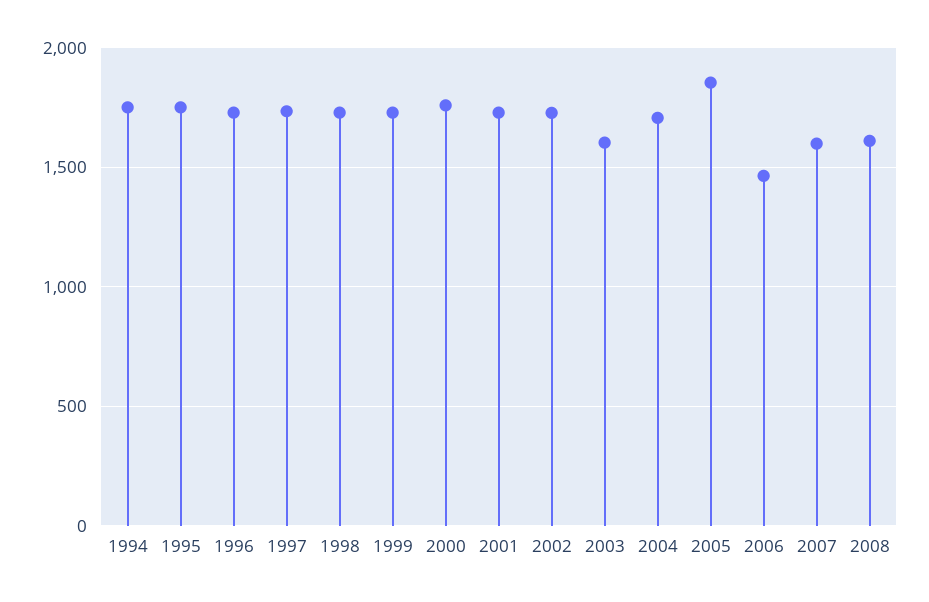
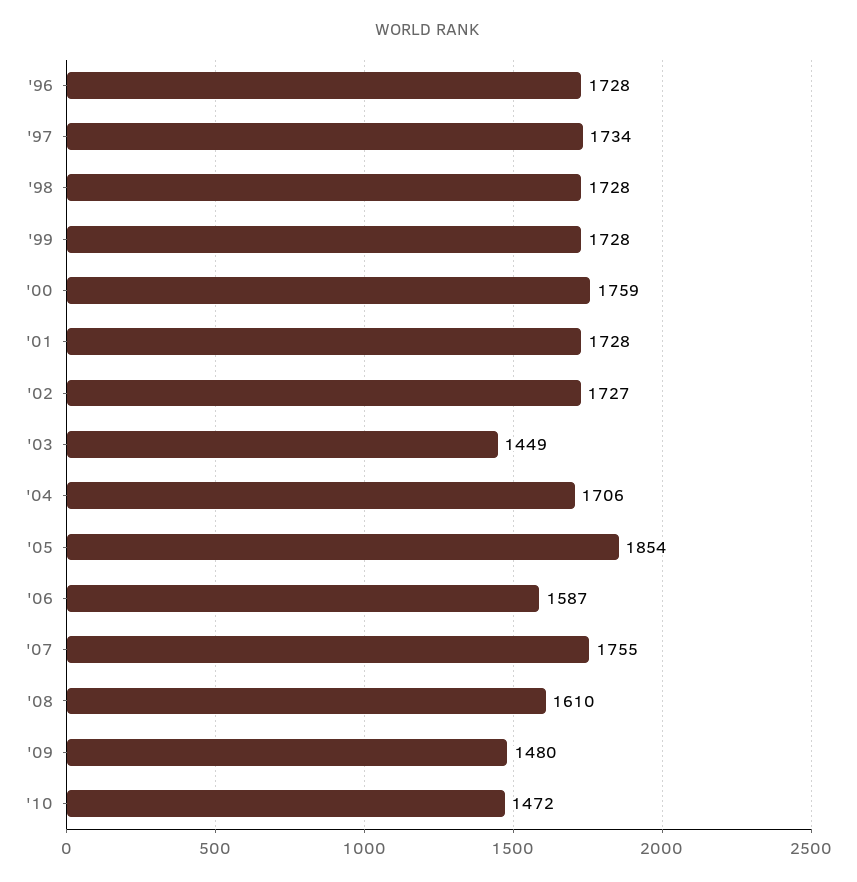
1994: 1750 -> none
1995: 1750 -> none
2003: 1600 -> 1449
2006: 1450 -> 1587
2007: 1600 -> 1755
'09: none -> 1480
'10: none -> 1472

